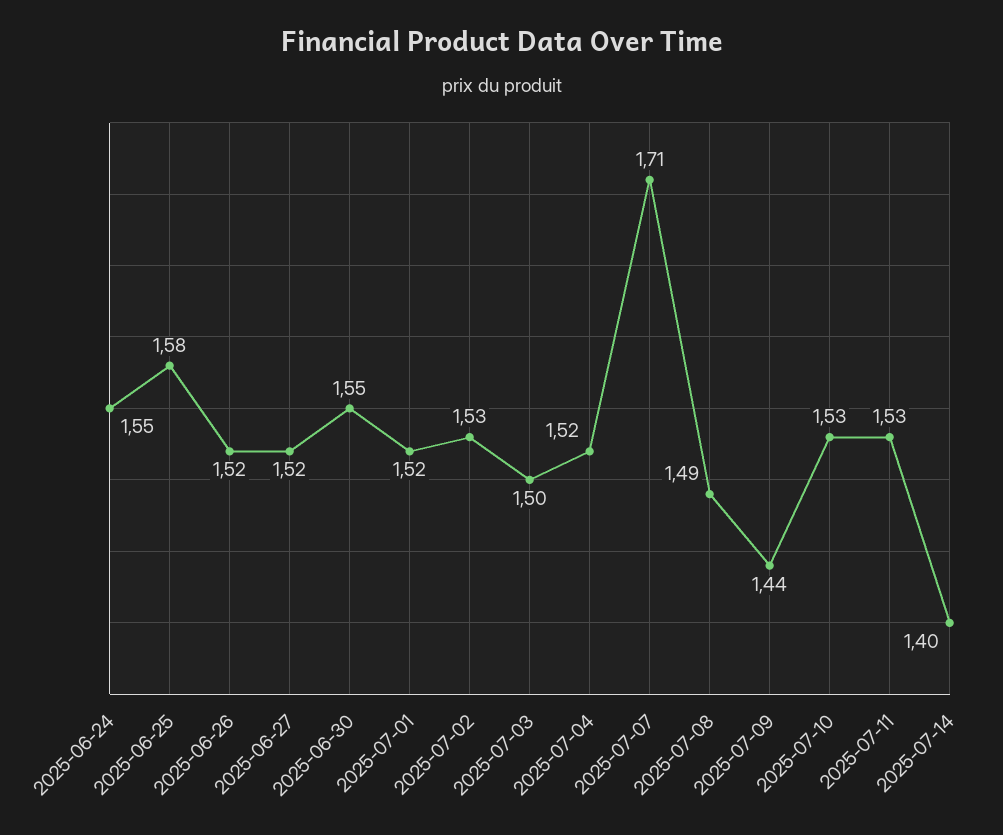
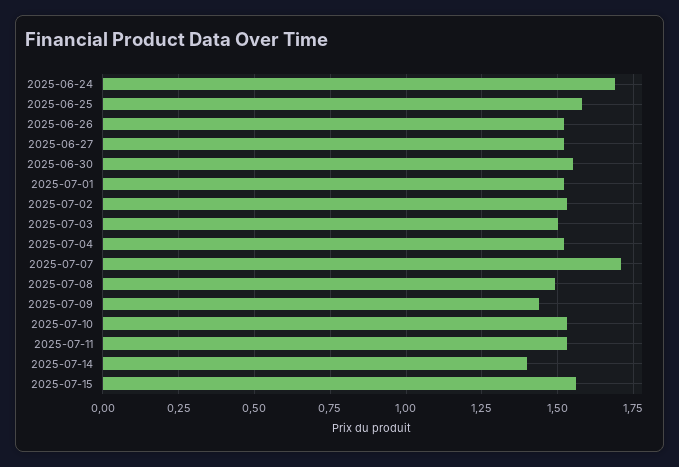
2025-06-24: 1.55 -> 1.7
2025-07-15: none -> 1.55

